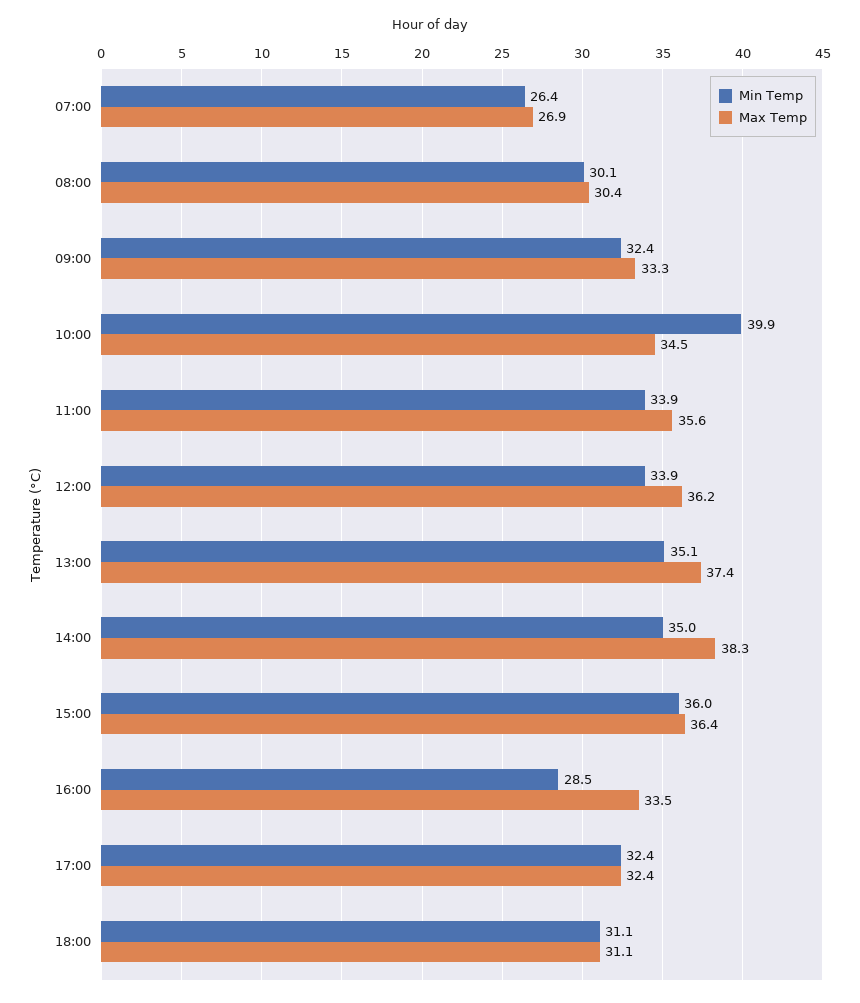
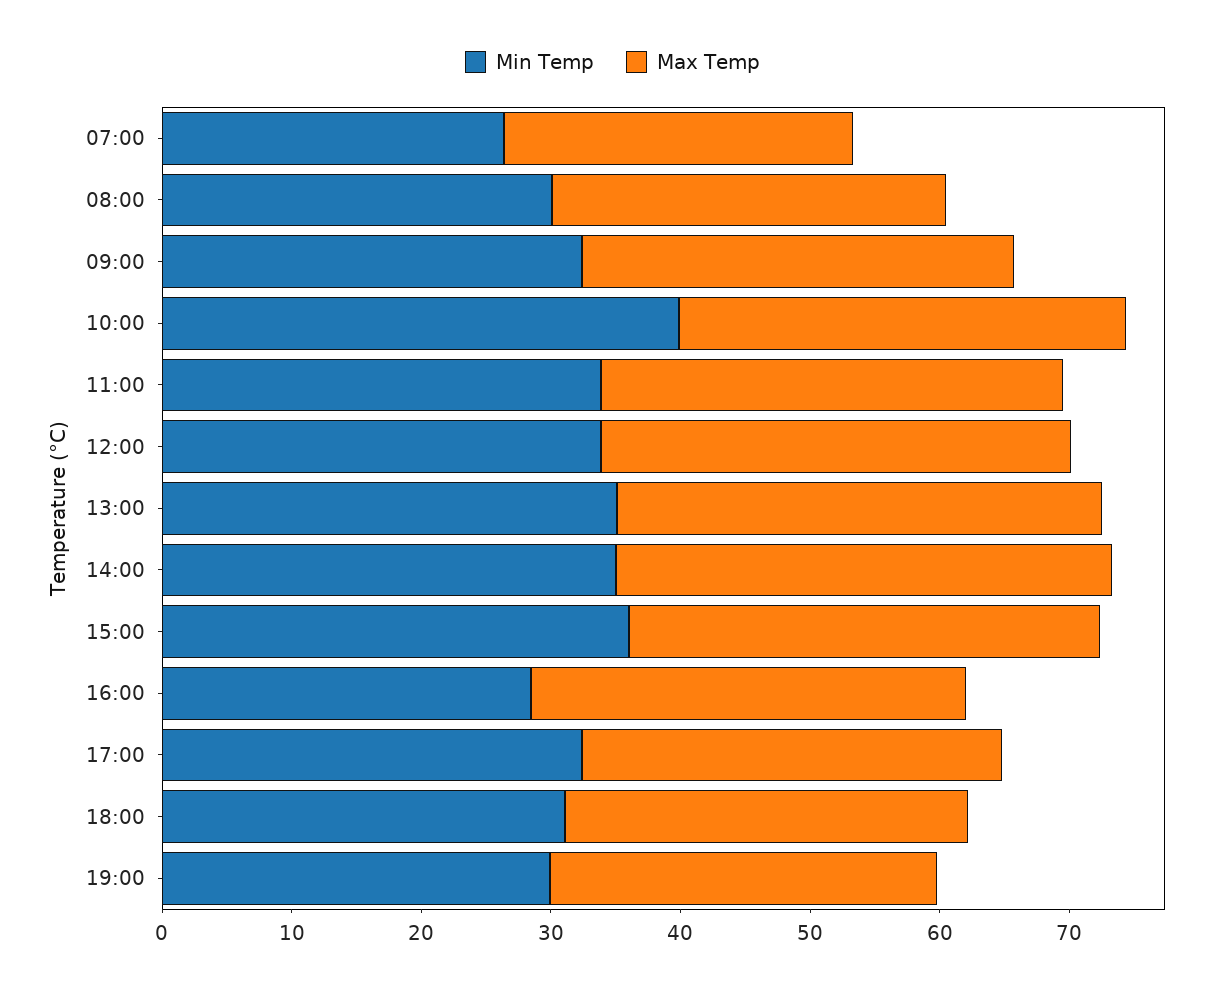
Min Temp, 19:00: none -> 30
Max Temp, 19:00: none -> 30

